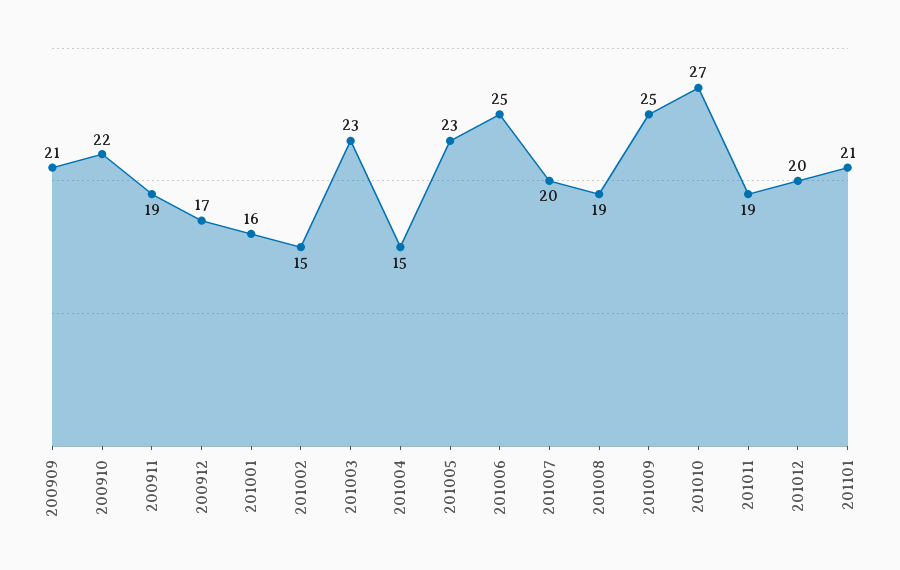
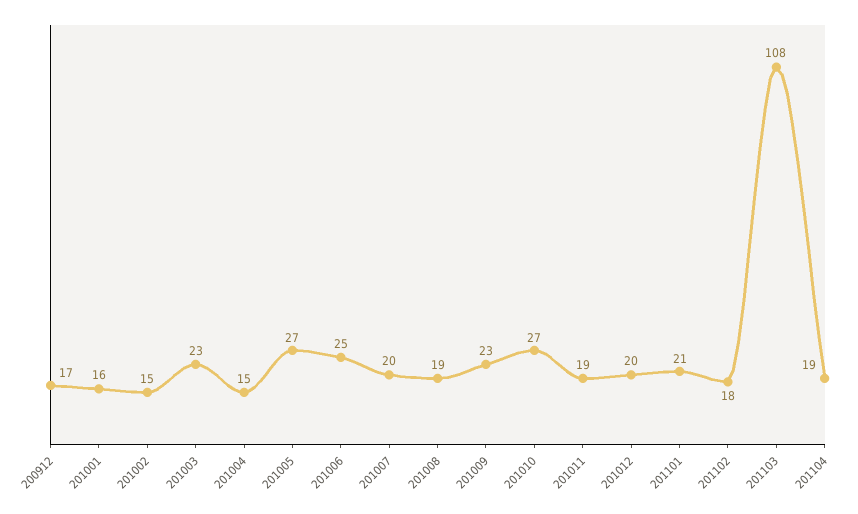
200909: 21 -> none
200910: 22 -> none
200911: 19 -> none
201005: 23 -> 27
201009: 25 -> 23
201102: none -> 18
201103: none -> 108
201104: none -> 19

